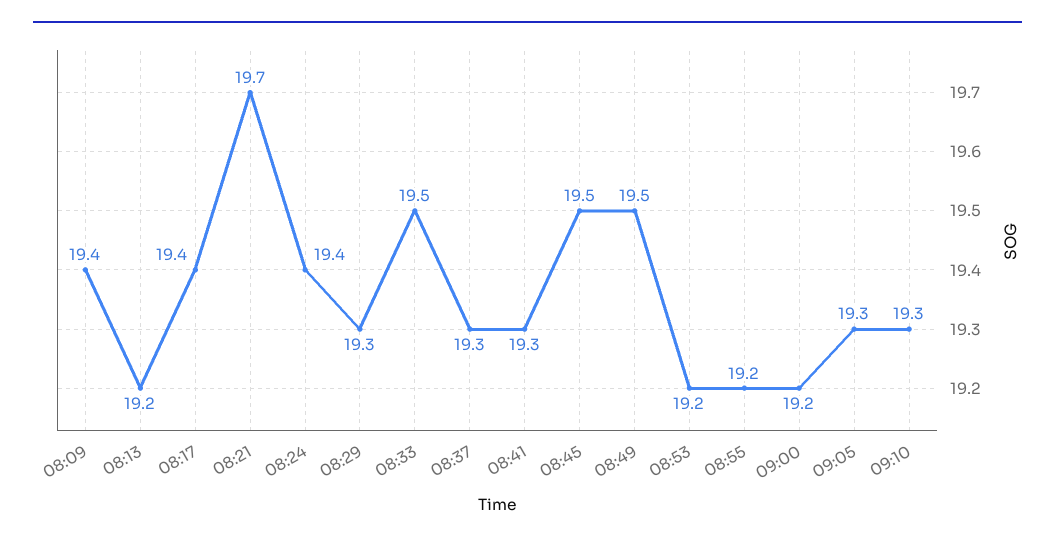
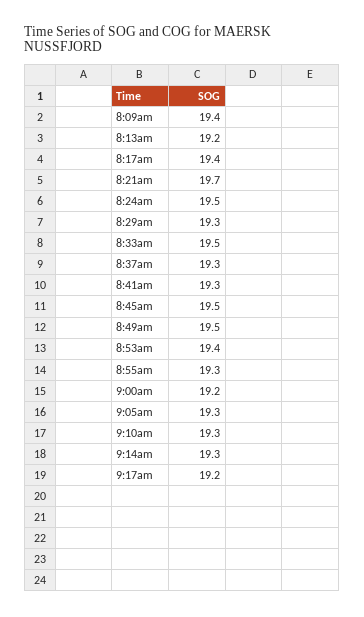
08:24: 19.4 -> 19.5
08:53: 19.2 -> 19.4
08:55: 19.2 -> 19.3
9:14am: none -> 19.3
9:17am: none -> 19.2

